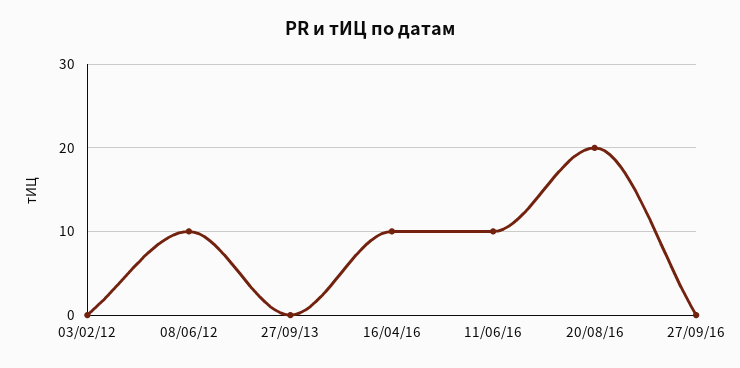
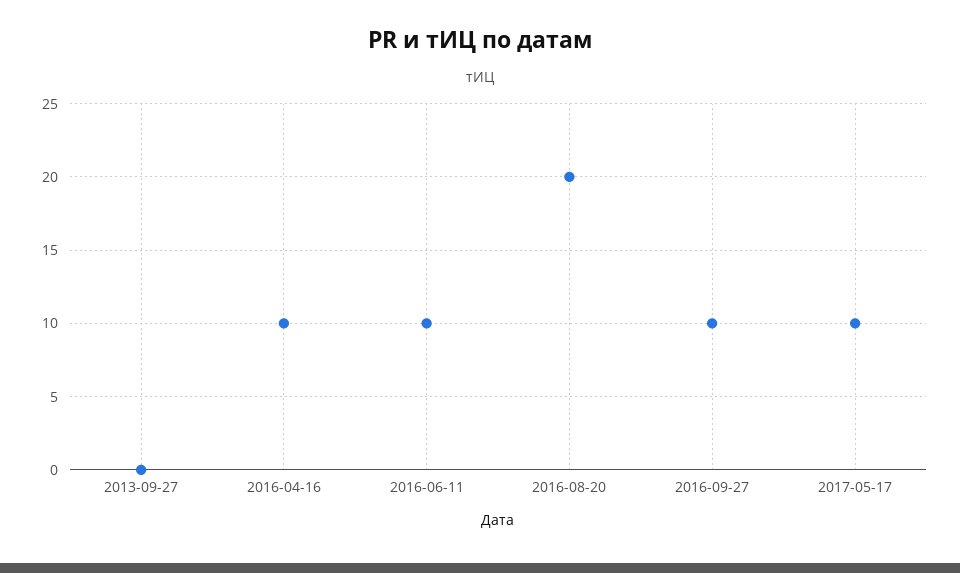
03/02/12: 0 -> none
08/06/12: 10 -> none
27/09/16: 0 -> 10
2017-05-17: none -> 10

